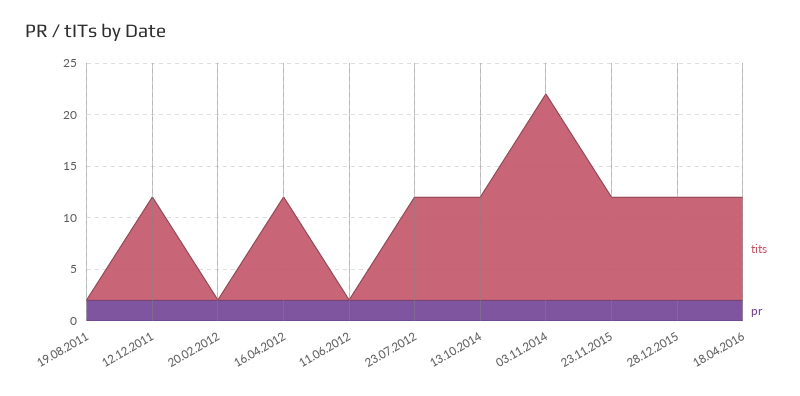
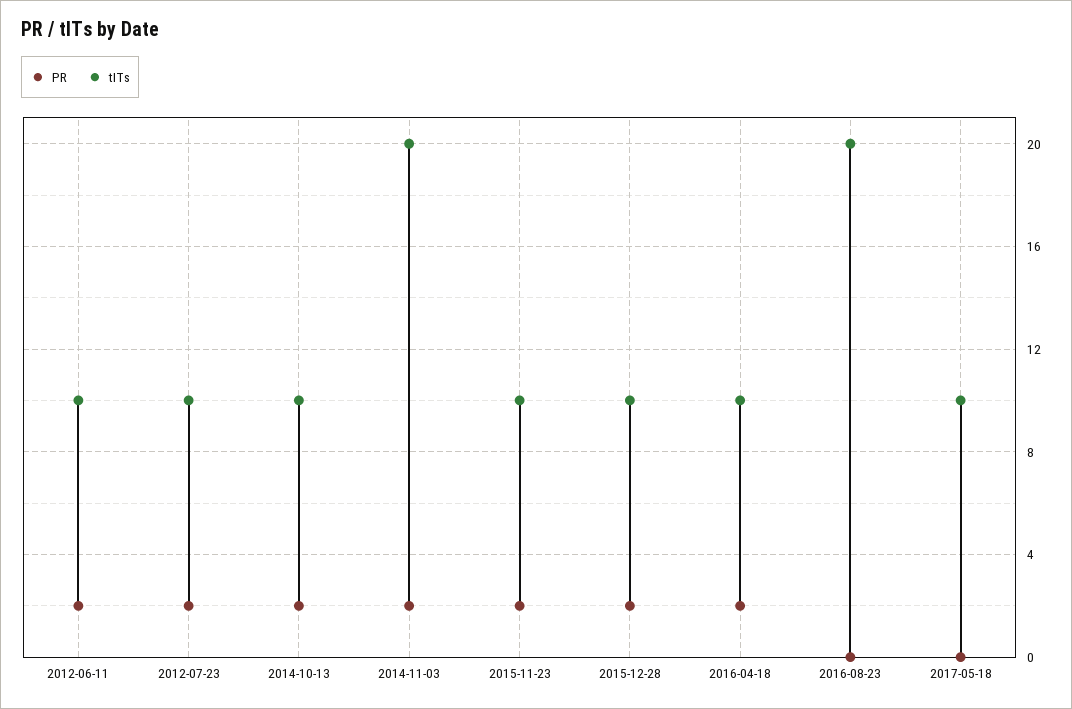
tits, 19.08.2011: 0 -> none
pr, 19.08.2011: 2 -> none
tits, 12.12.2011: 10 -> none
pr, 12.12.2011: 2 -> none
tits, 20.02.2012: 0 -> none
pr, 20.02.2012: 2 -> none
tits, 16.04.2012: 10 -> none
pr, 16.04.2012: 2 -> none
tits, 11.06.2012: 0 -> 10
pr, 2016-08-23: none -> 0
tits, 2016-08-23: none -> 20
pr, 2017-05-18: none -> 0
tits, 2017-05-18: none -> 10

